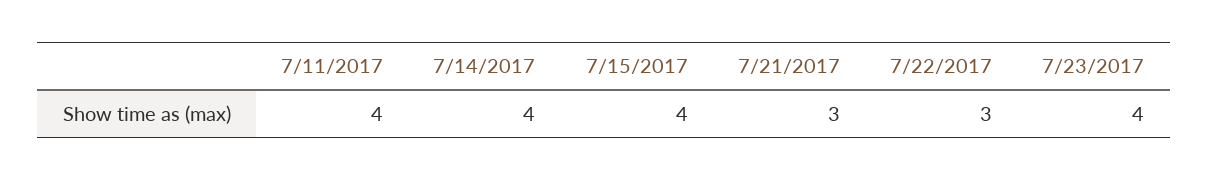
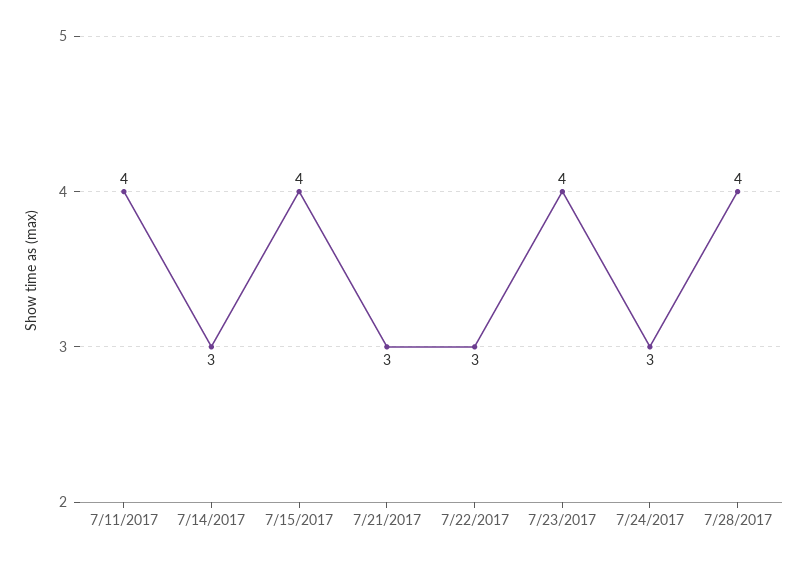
7/14/2017: 4 -> 3
7/24/2017: none -> 3
7/28/2017: none -> 4

